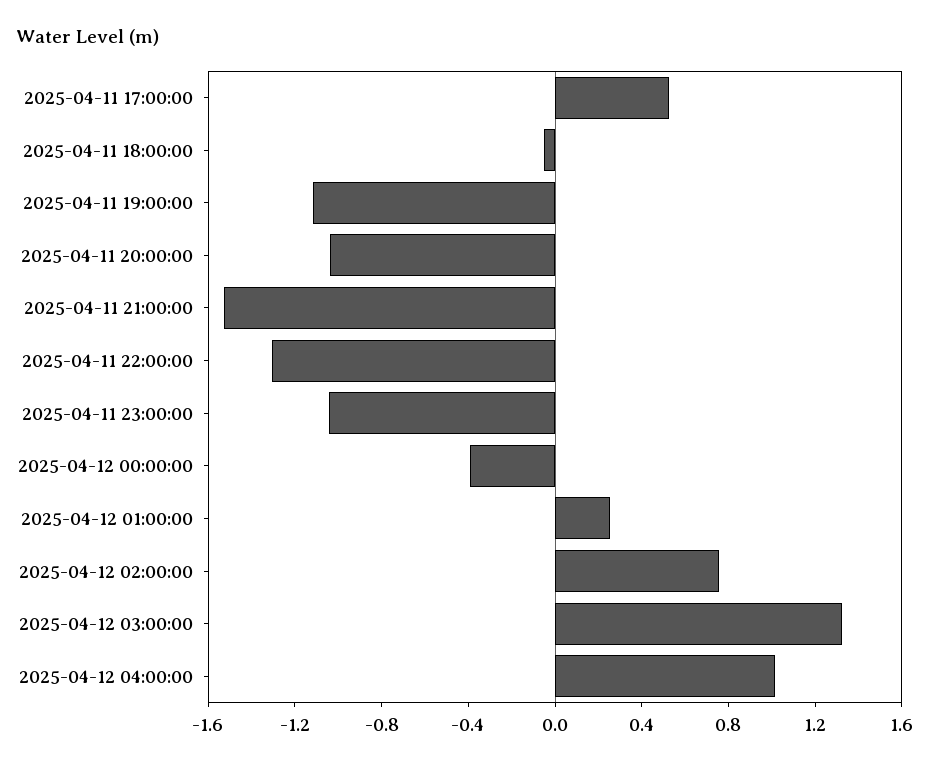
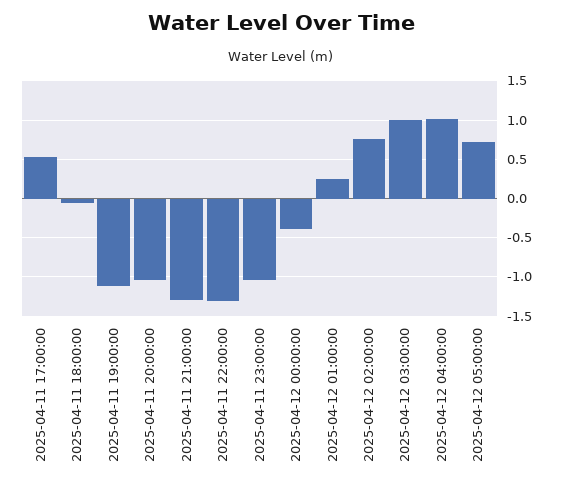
2025-04-11 21:00:00: -1.5 -> -1.3
2025-04-12 03:00:00: 1.3 -> 1
2025-04-12 05:00:00: none -> 0.7

